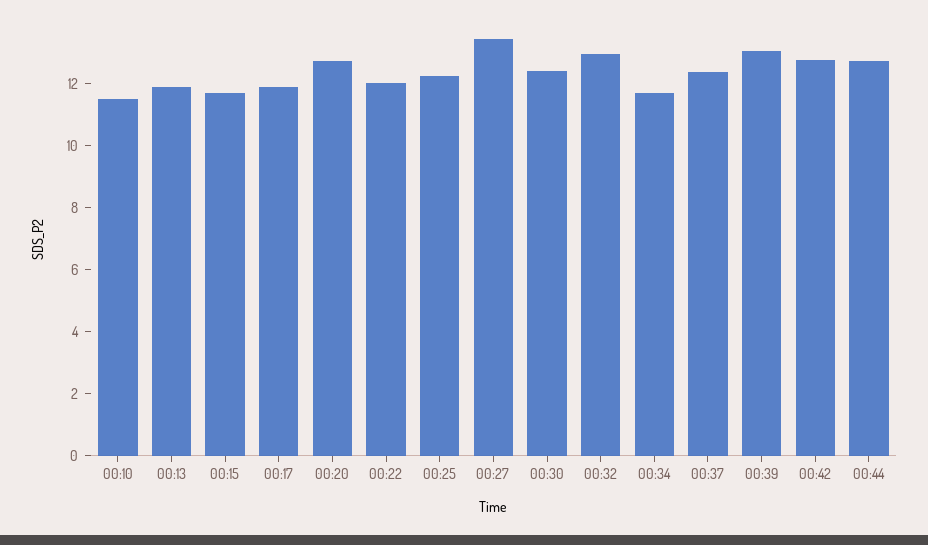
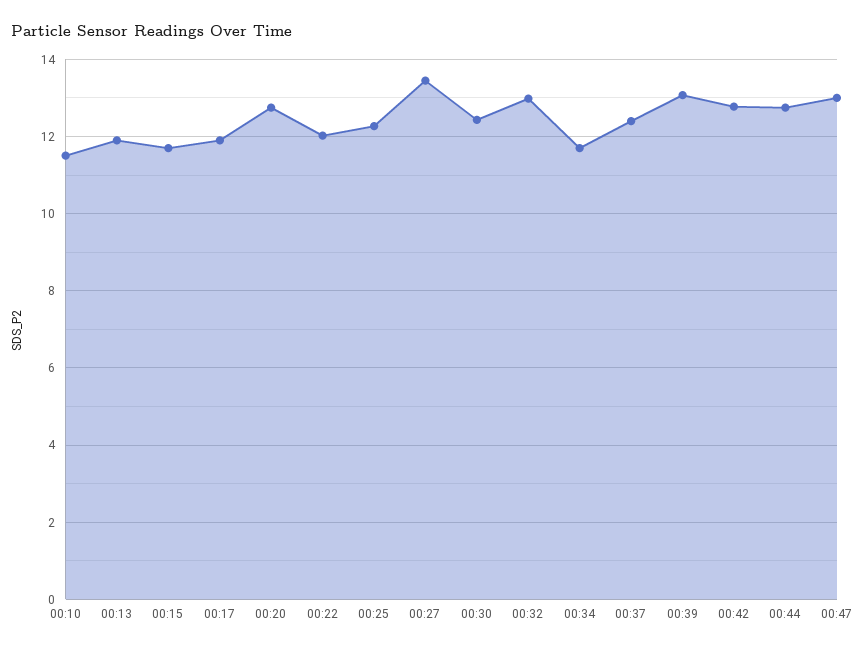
00:47: none -> 13

